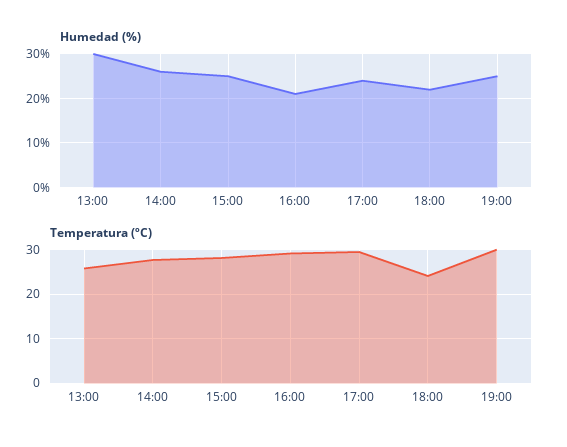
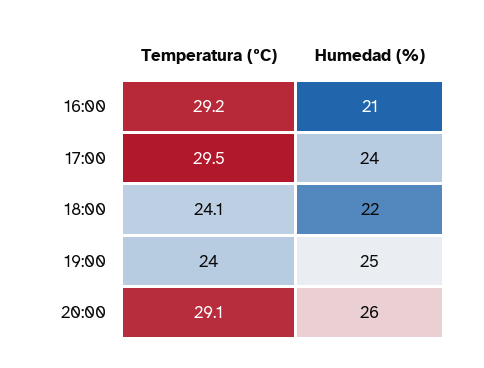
Humedad (%), 13:00: 30 -> none
Humedad (%), 14:00: 25 -> none
Humedad (%), 15:00: 25 -> none
Temperatura (ºC), 13:00: 26 -> none
Temperatura (ºC), 14:00: 28 -> none
Temperatura (ºC), 15:00: 28 -> none
Temperatura (ºC), 19:00: 30 -> 24
Temperatura (ºC), 20:00: none -> 29.1
Humedad (%), 20:00: none -> 26

